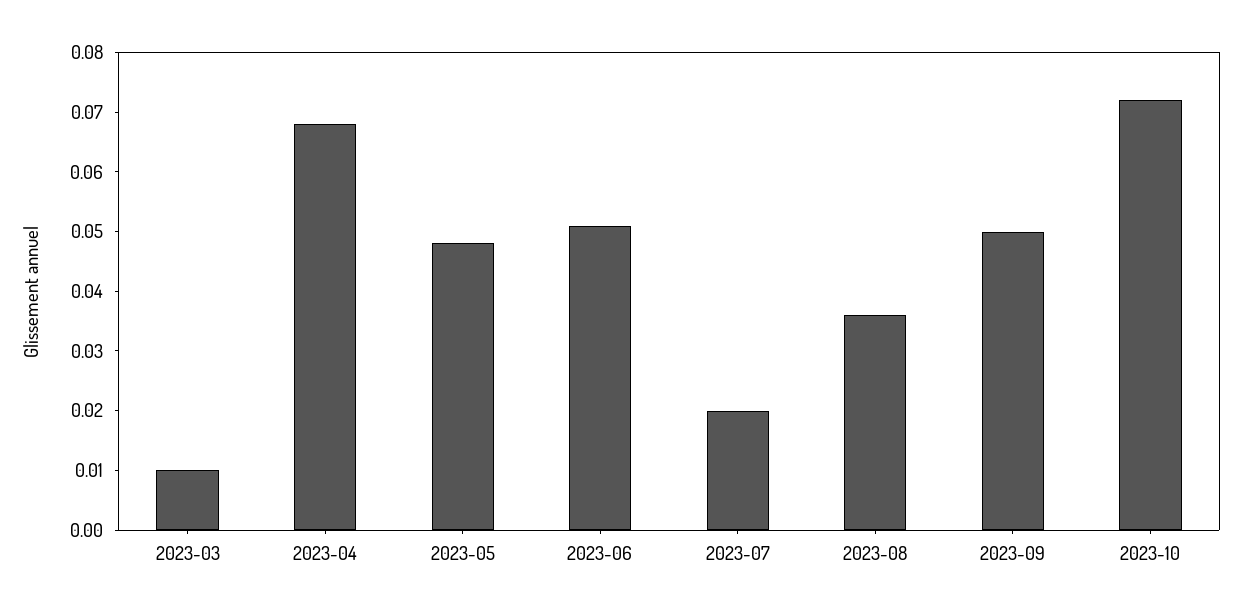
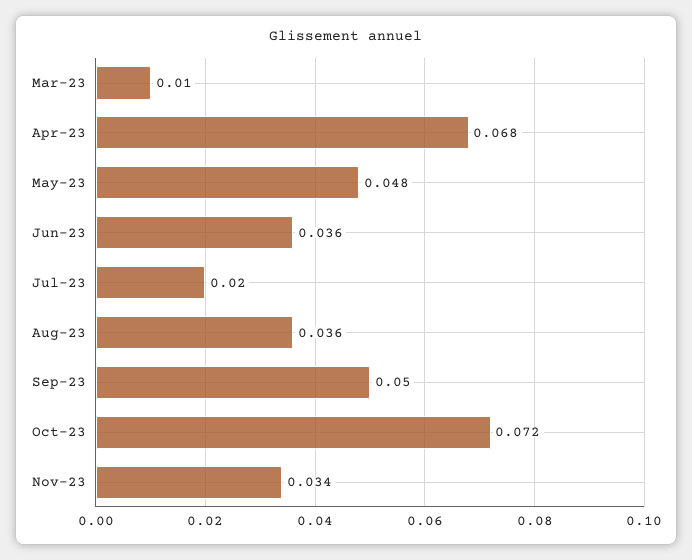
2023-06: 0.05 -> 0.036
Nov-23: none -> 0.034

